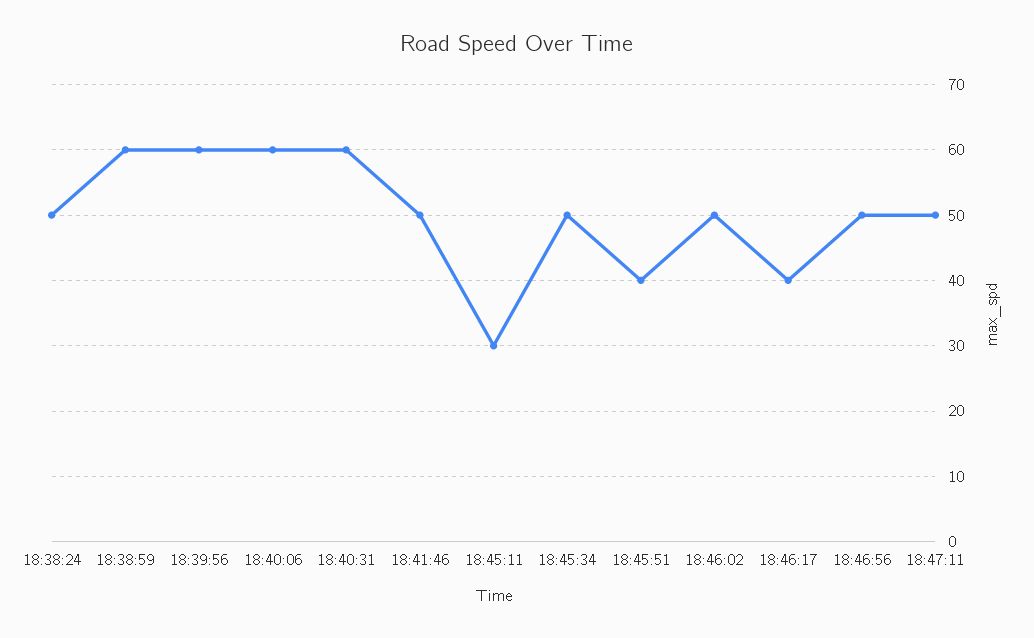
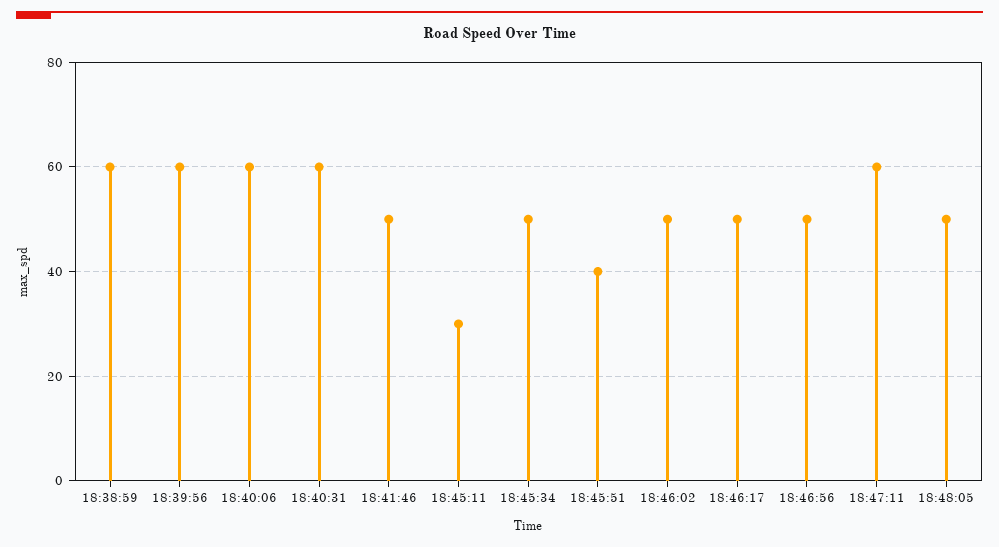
18:38:24: 50 -> none
18:46:17: 40 -> 50
18:47:11: 50 -> 60
18:48:05: none -> 50

